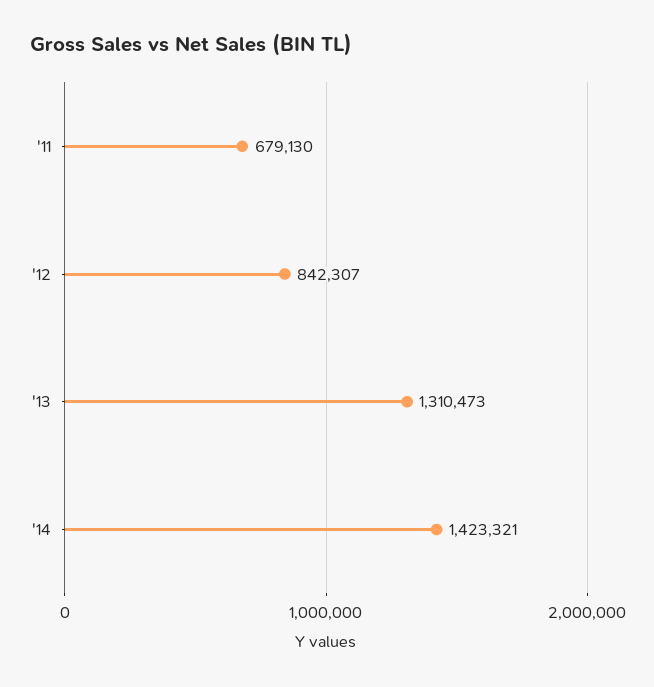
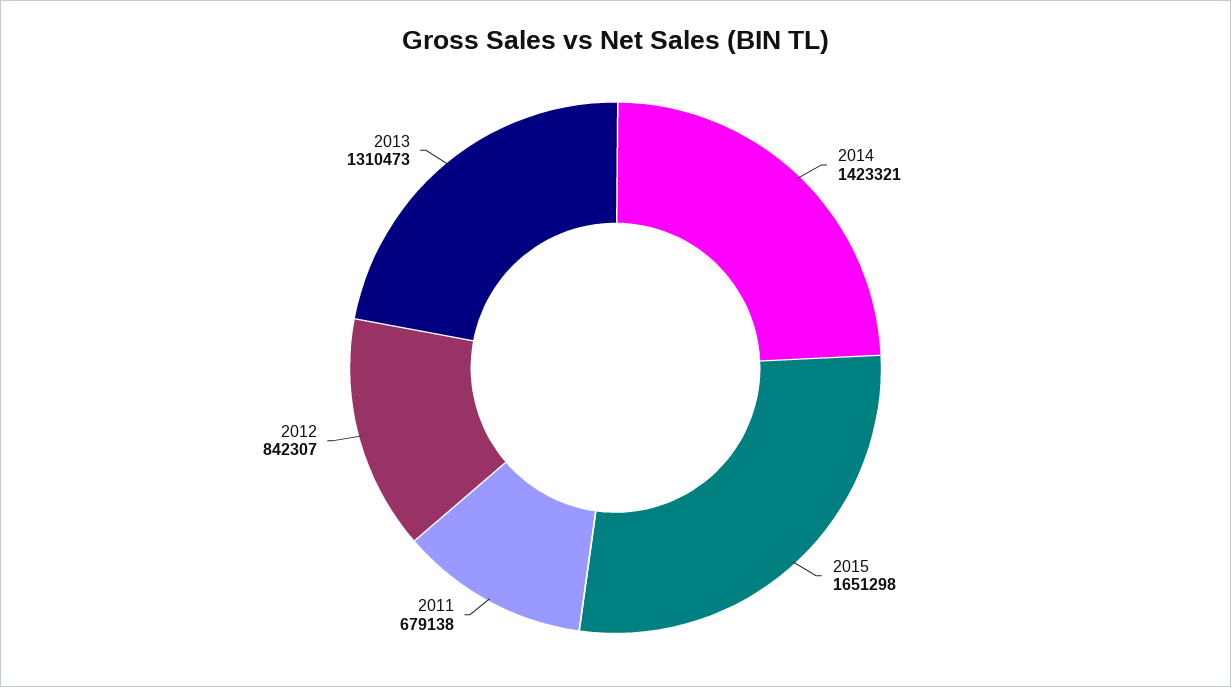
'11: 679130 -> 679138
2015: none -> 1651298

